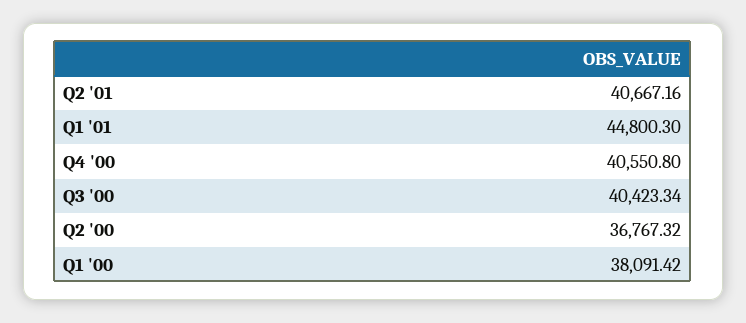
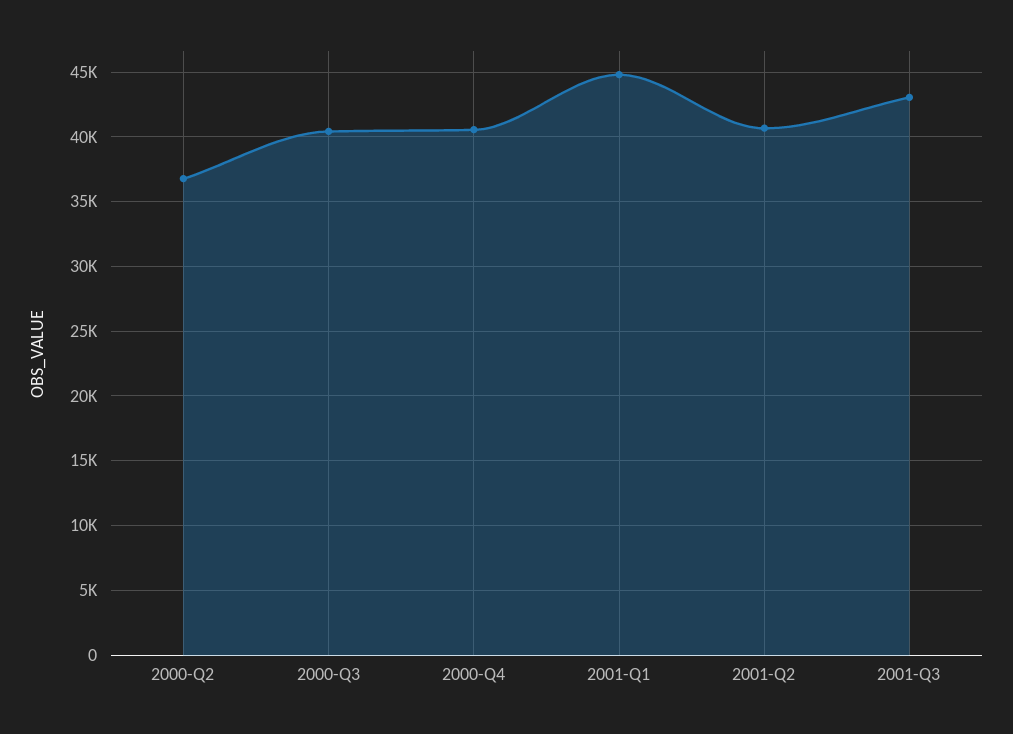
Q1 '00: 38091.42 -> none
2001-Q3: none -> 43000

